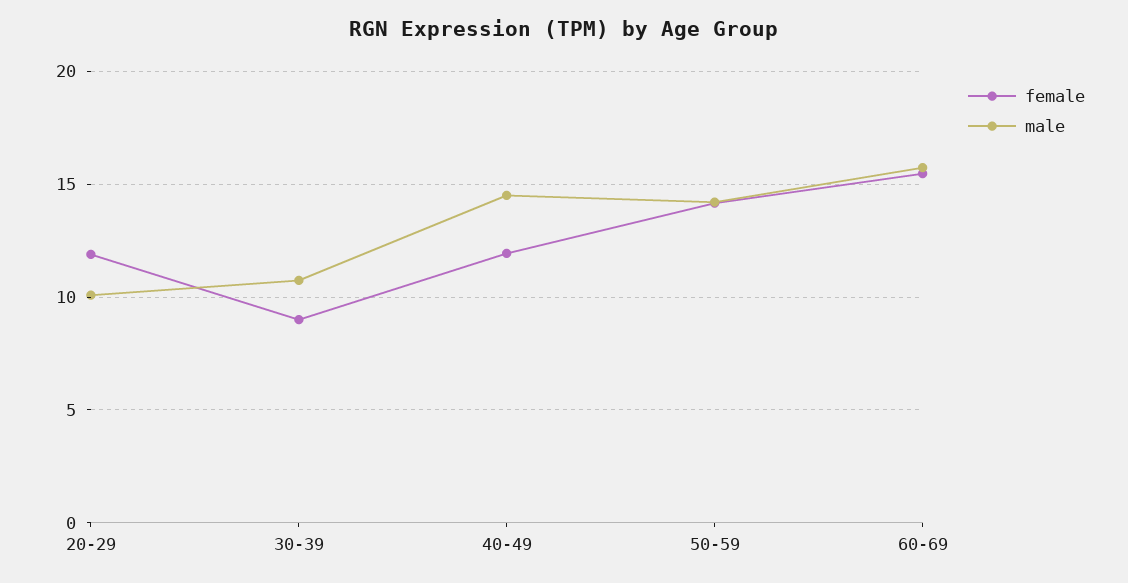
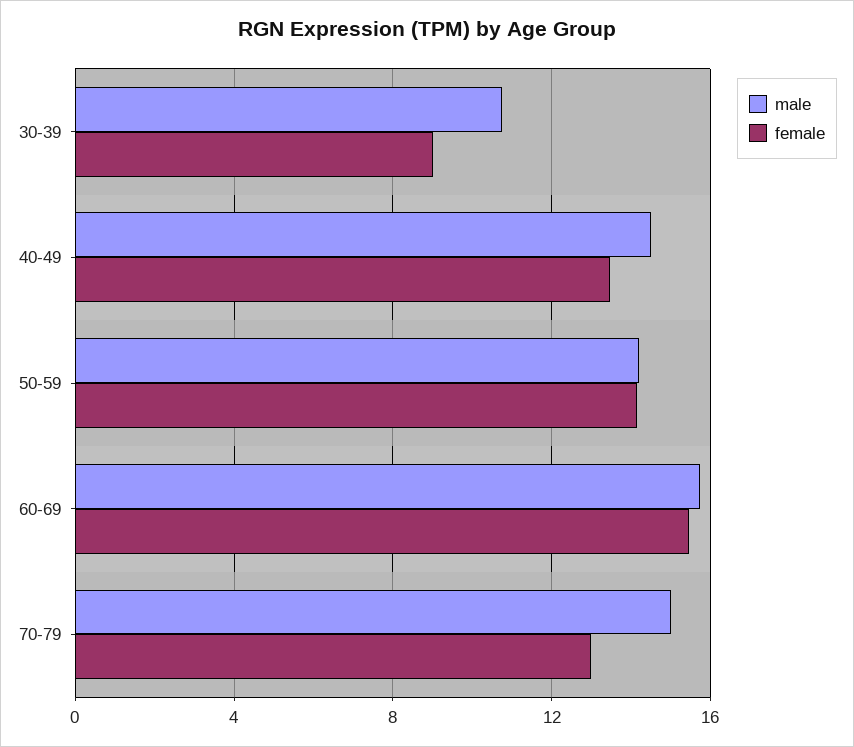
female, 20-29: 12 -> none
male, 20-29: 10 -> none
female, 40-49: 12 -> 13.5
male, 70-79: none -> 15
female, 70-79: none -> 13

